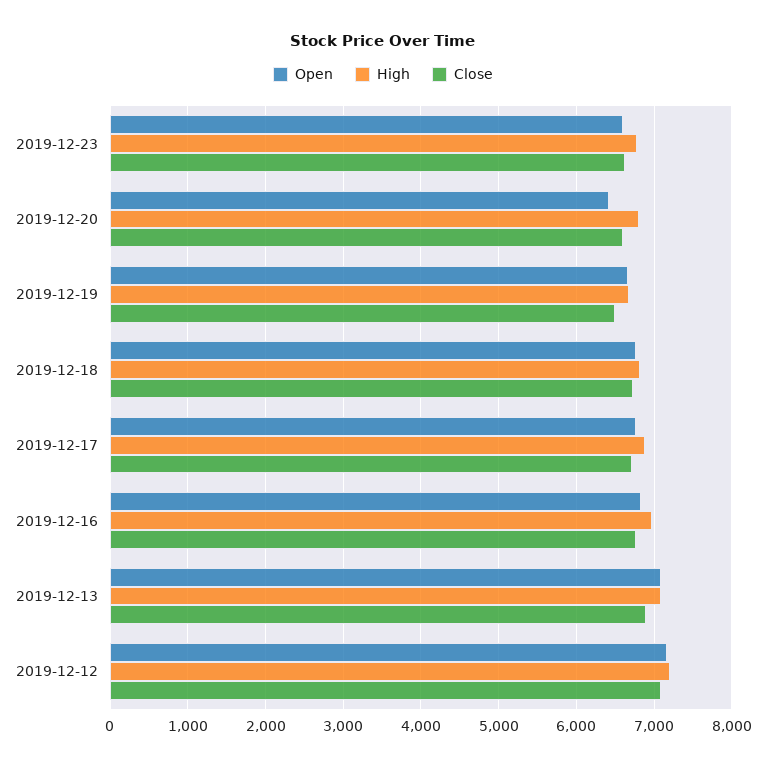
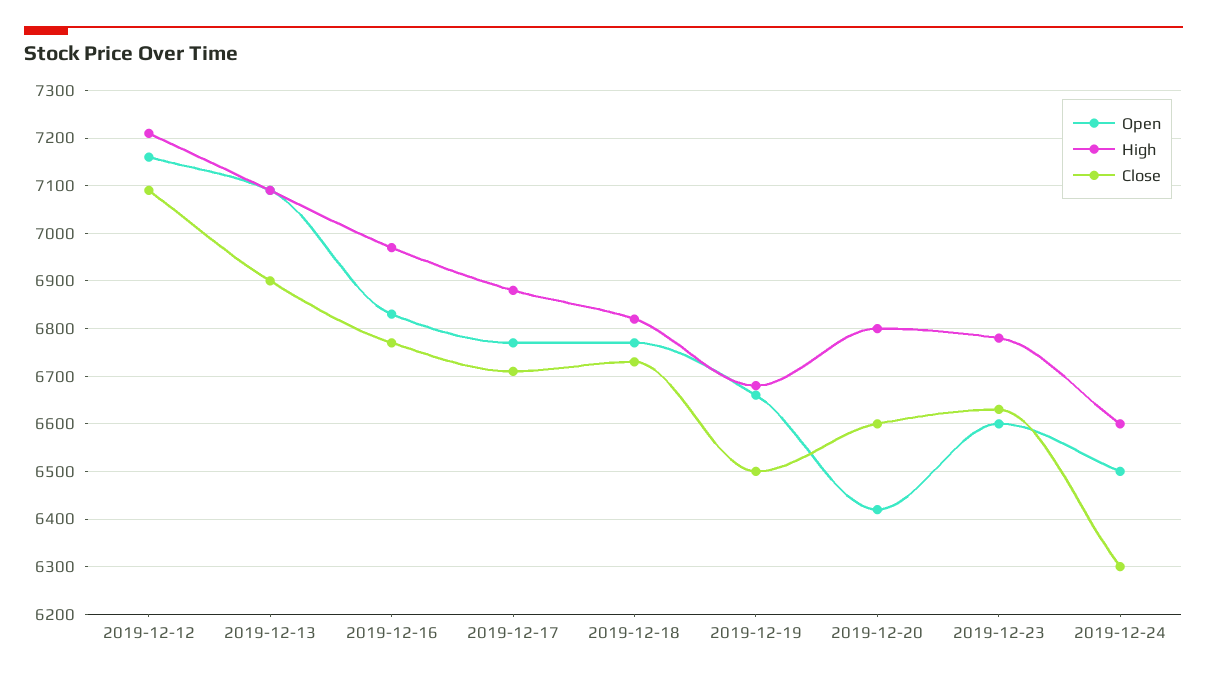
Open, 2019-12-24: none -> 6500
High, 2019-12-24: none -> 6600
Close, 2019-12-24: none -> 6300

